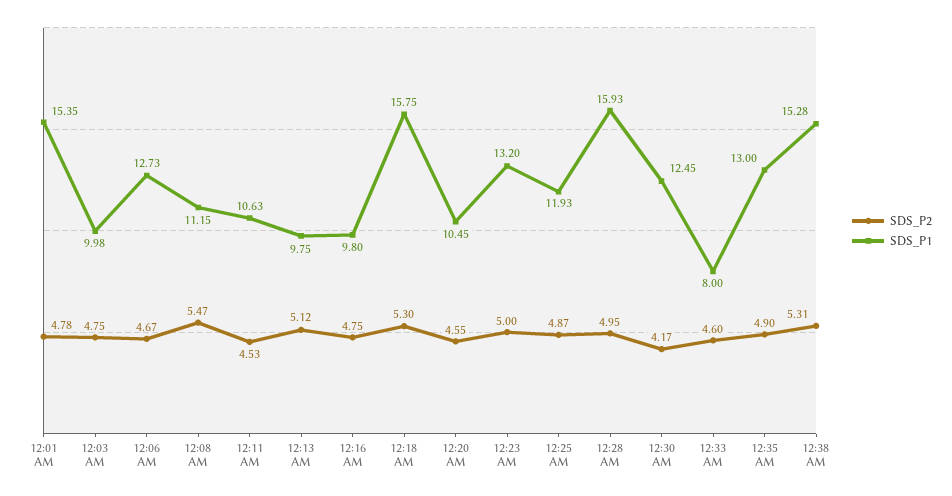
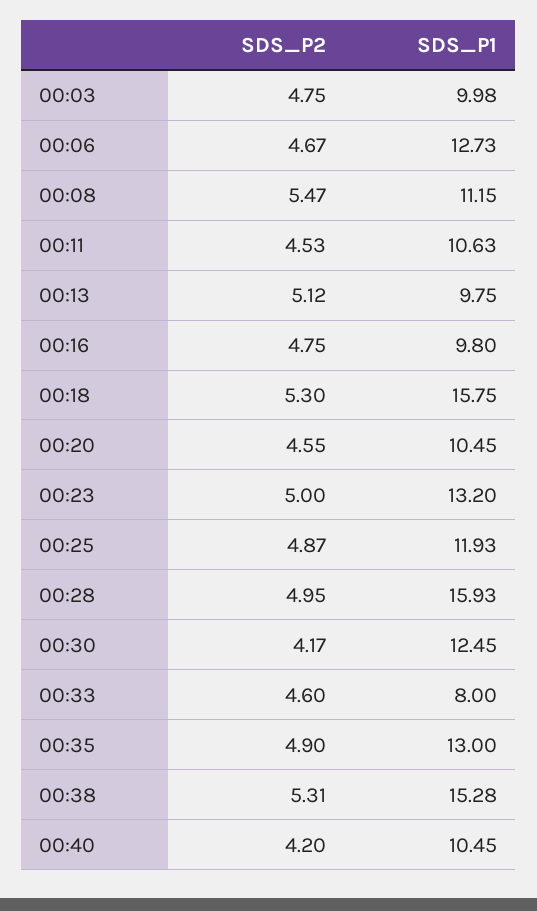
SDS_P2, 12:01 AM: 4.78 -> none
SDS_P1, 12:01 AM: 15.35 -> none
SDS_P2, 00:40: none -> 4.2
SDS_P1, 00:40: none -> 10.45

